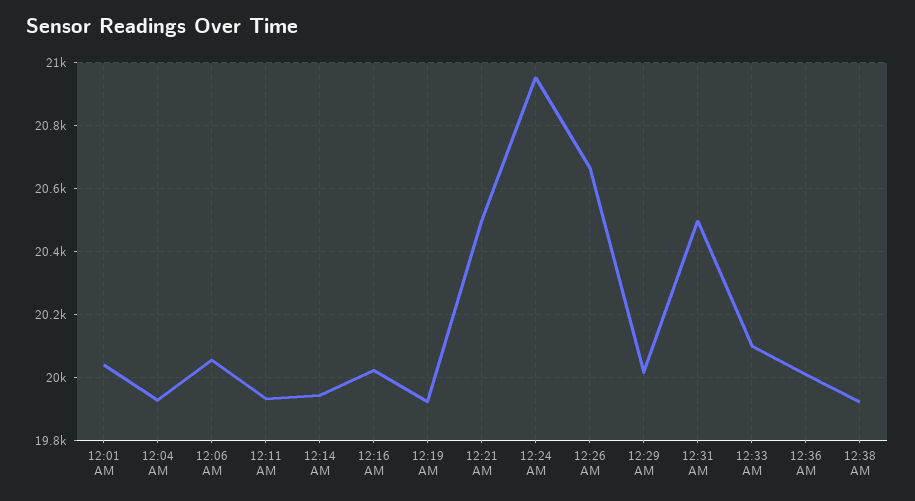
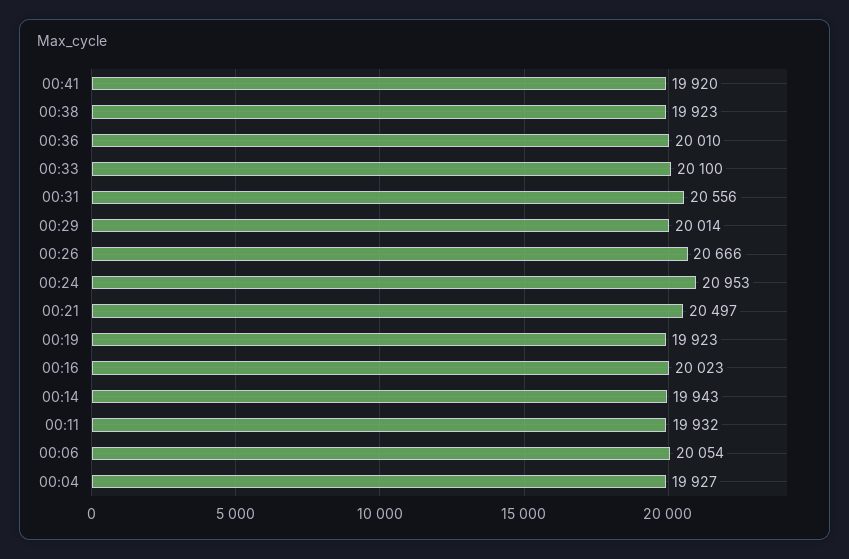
12:01 AM: 20040 -> none
12:31 AM: 20500 -> 20556
00:41: none -> 19920

